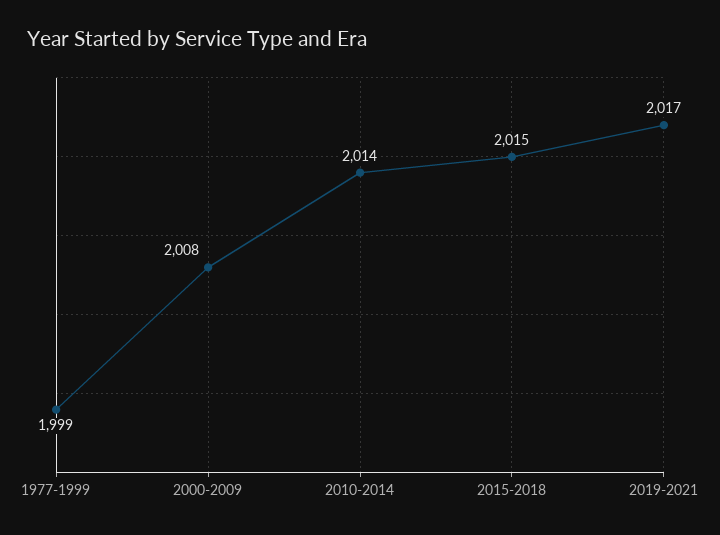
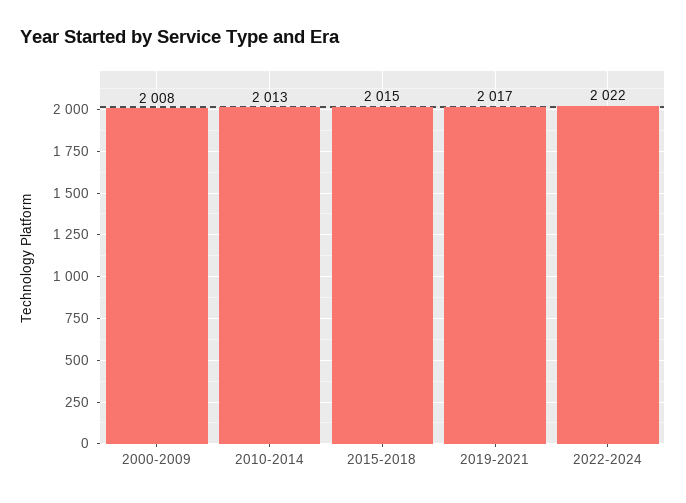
1977-1999: 1999 -> none
2010-2014: 2014 -> 2013
2022-2024: none -> 2022

